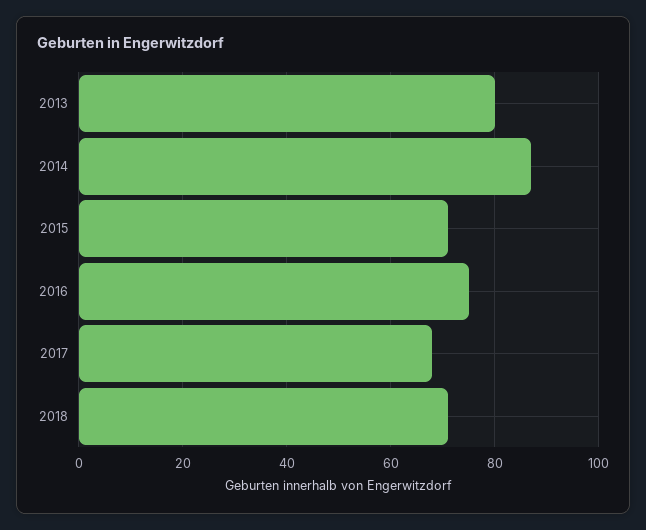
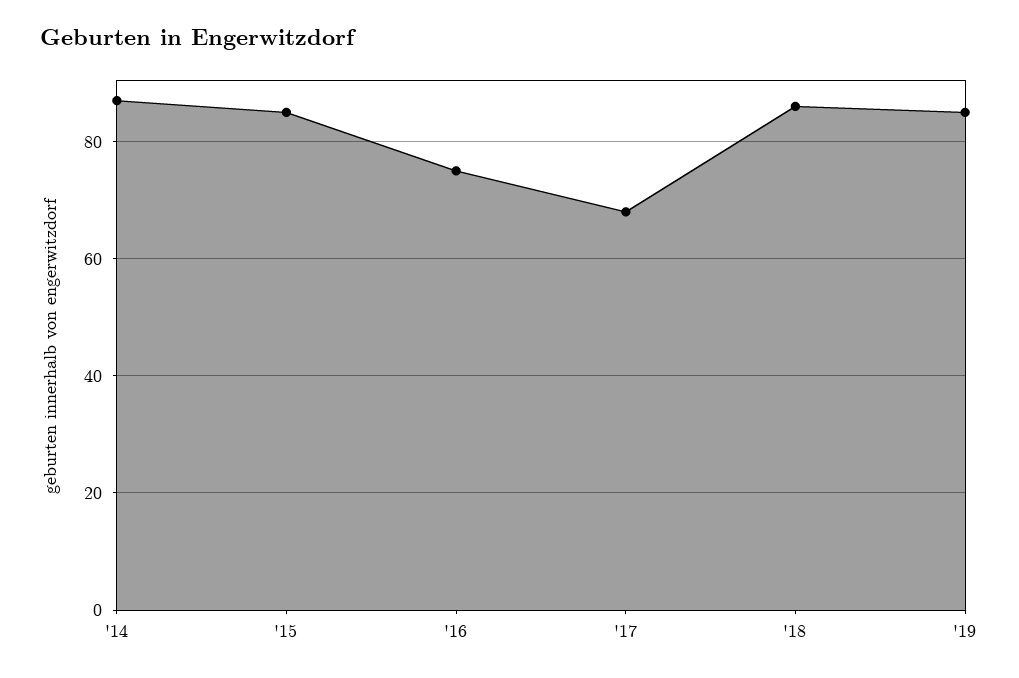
2013: 80 -> none
2015: 70 -> 85
2018: 70 -> 85
'19: none -> 85

